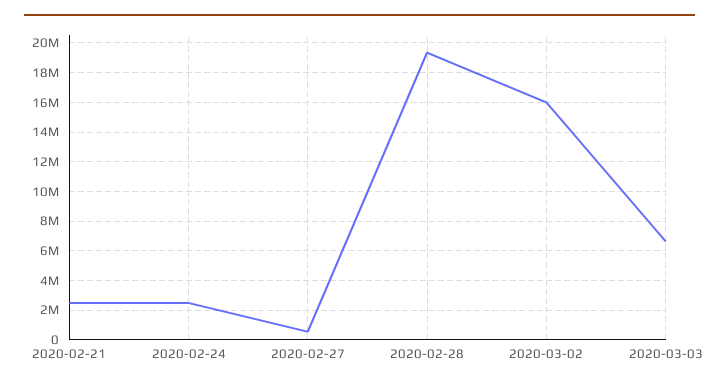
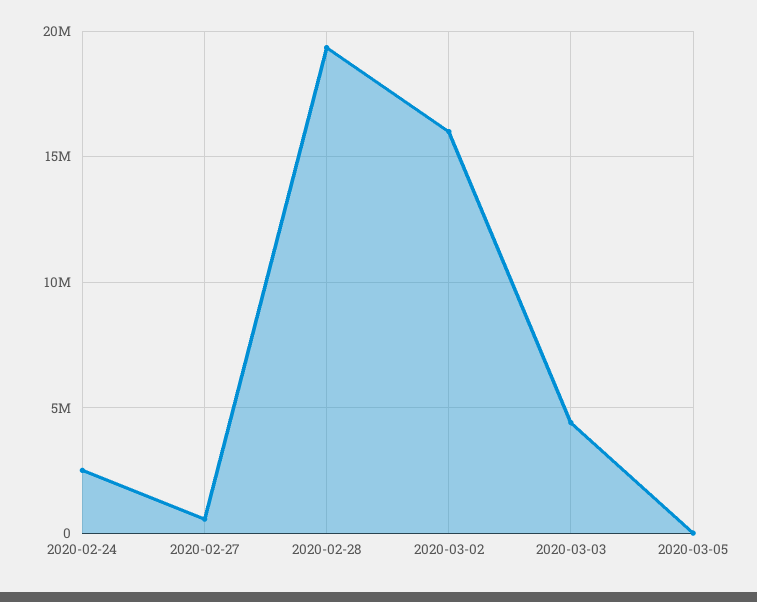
2020-02-21: 2500000 -> none
2020-03-03: 6500000 -> 4500000
2020-03-05: none -> 0

